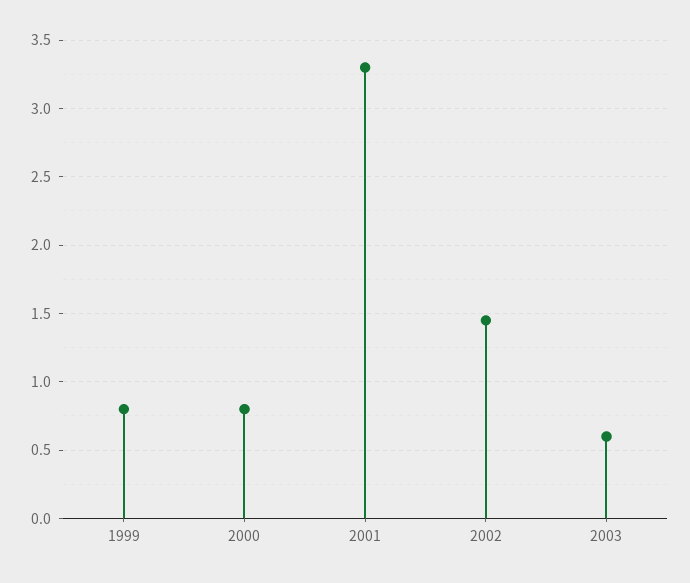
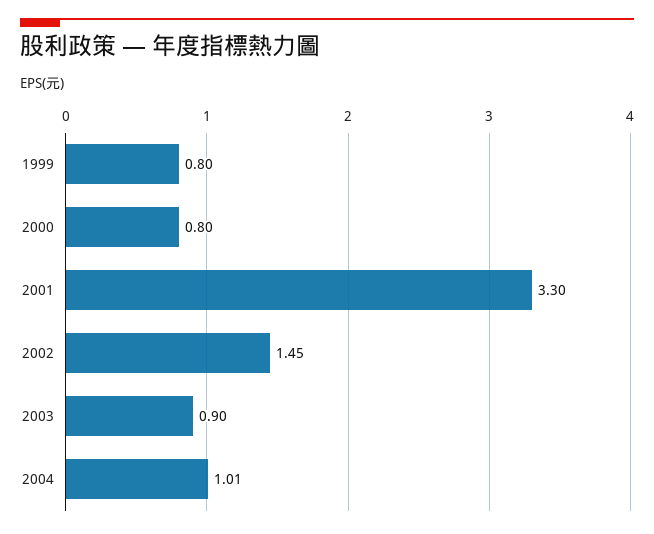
2003: 0.6 -> 0.9
2004: none -> 1.01

